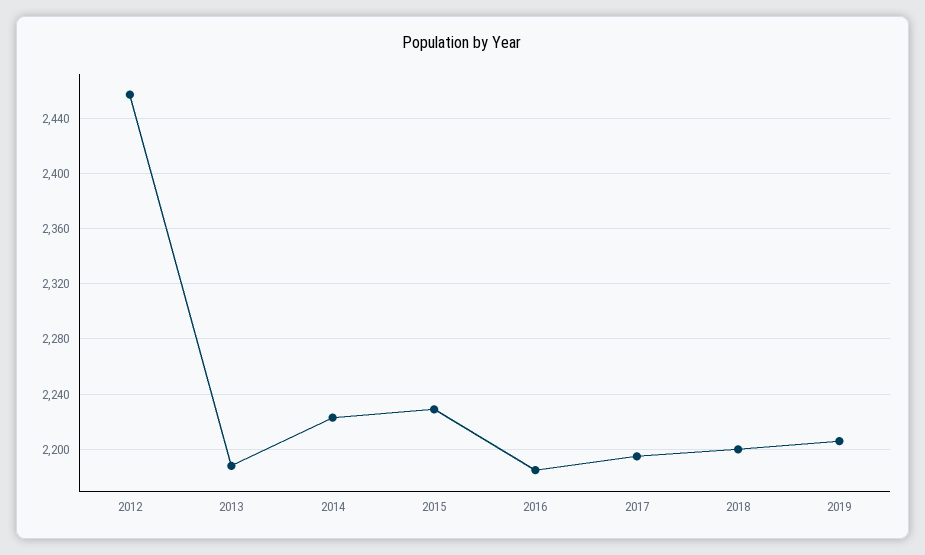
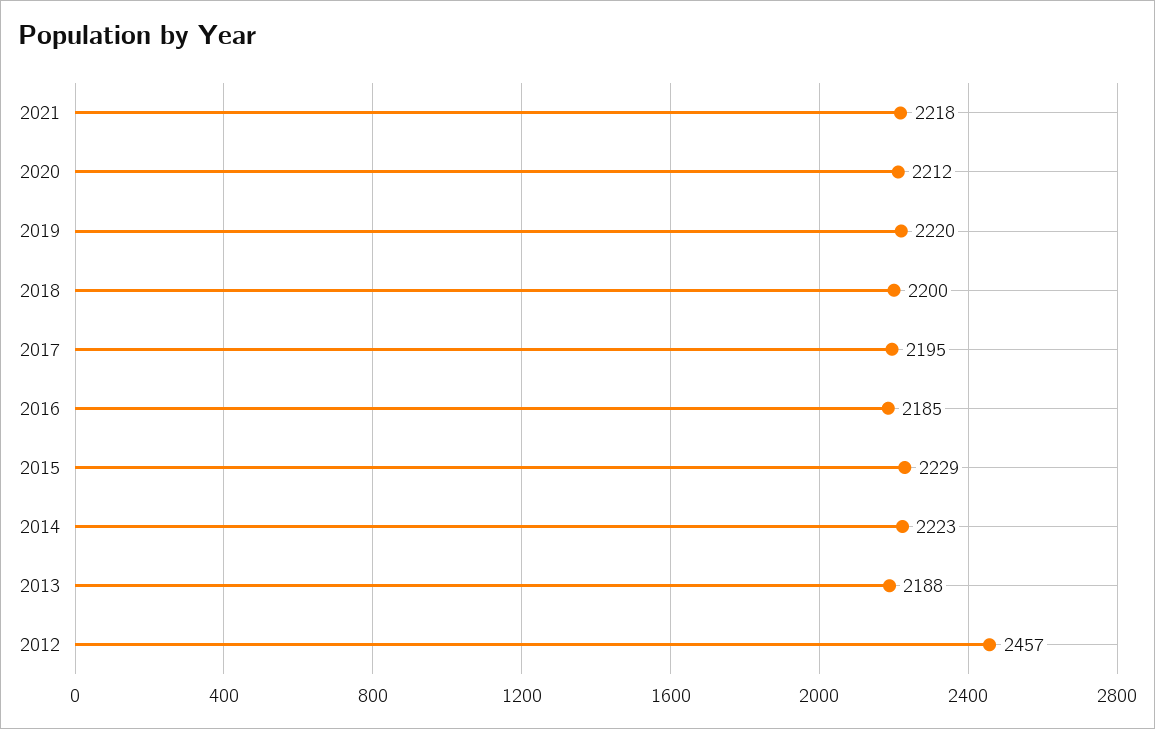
2019: 2205 -> 2220
2021: none -> 2218
2020: none -> 2212

